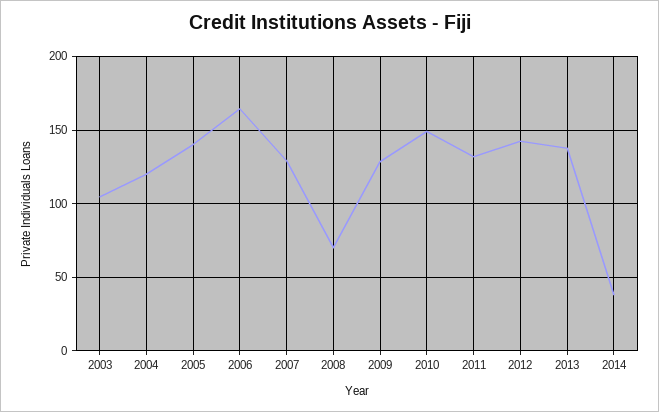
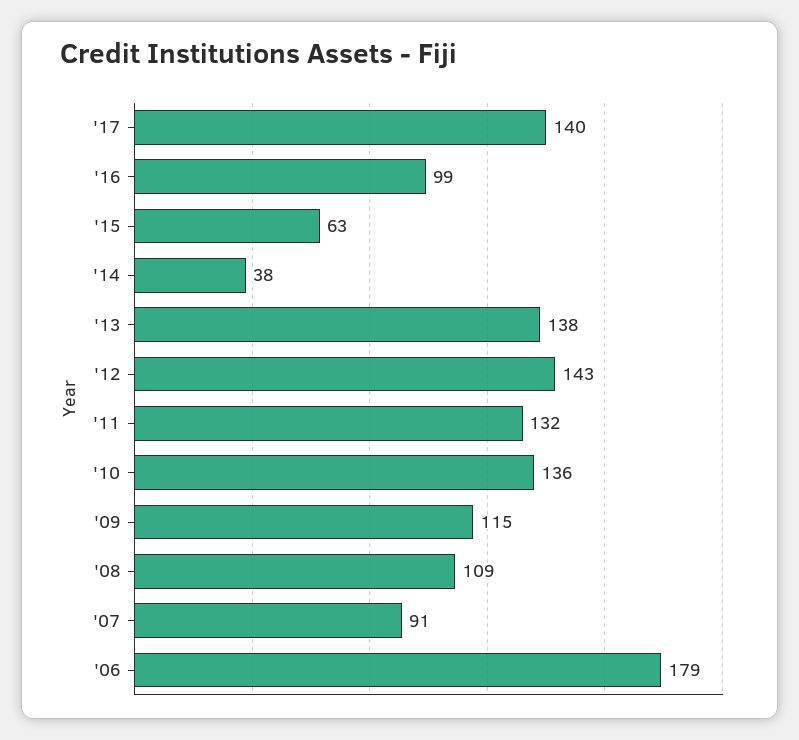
2003: 105 -> none
2004: 120 -> none
2005: 140 -> none
2006: 165 -> 179
2007: 130 -> 91
2008: 70 -> 109
2009: 130 -> 115
2010: 150 -> 136
'17: none -> 140
'16: none -> 99
'15: none -> 63

